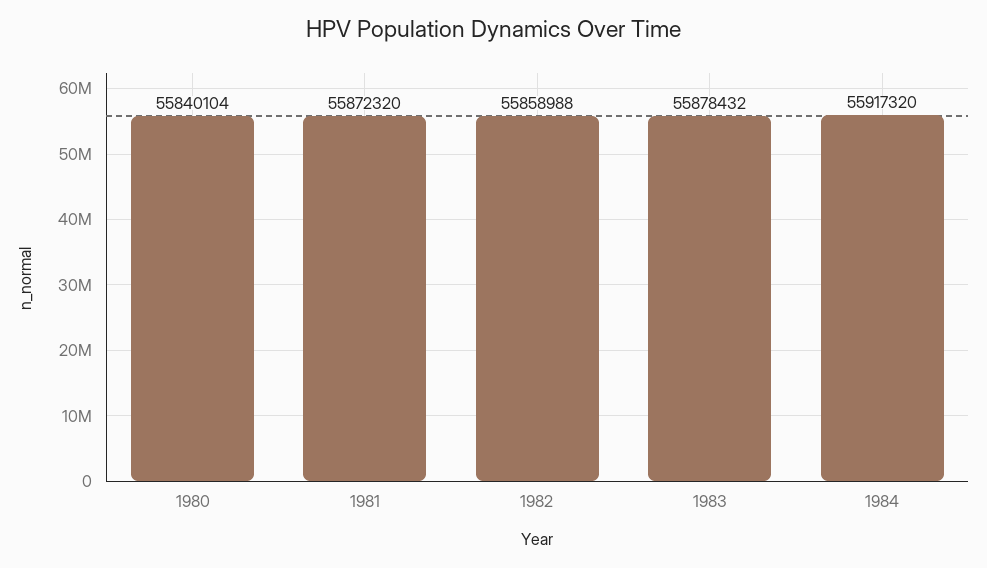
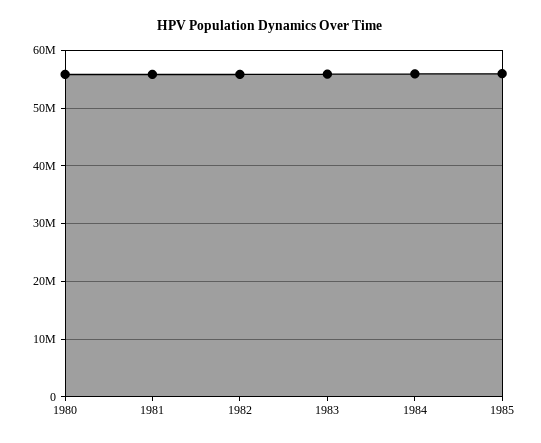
1985: none -> 56000000

